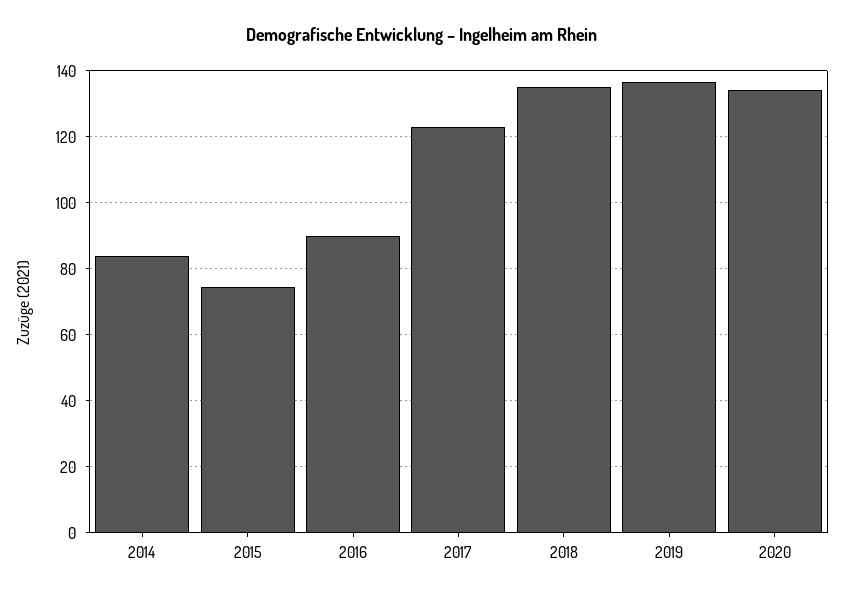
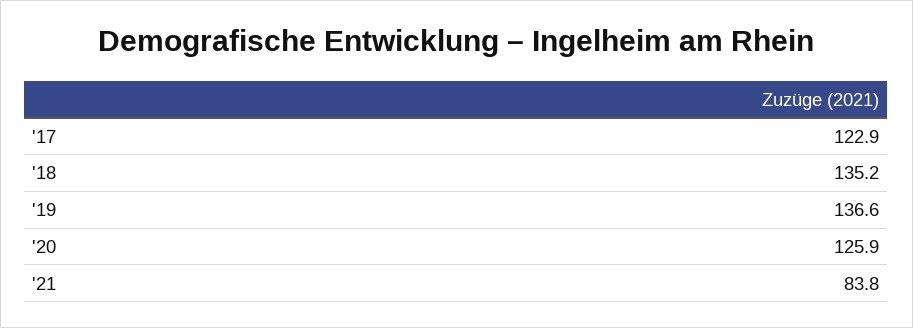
2014: 84 -> none
2015: 74 -> none
2016: 90 -> none
2020: 134 -> 125.9
'21: none -> 83.8

